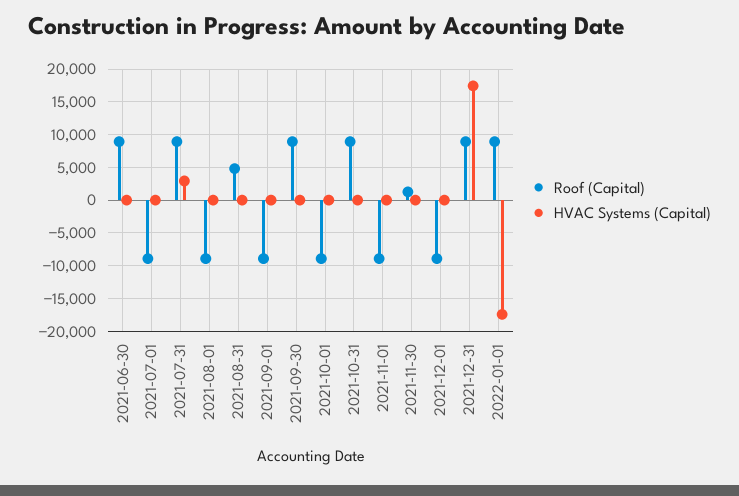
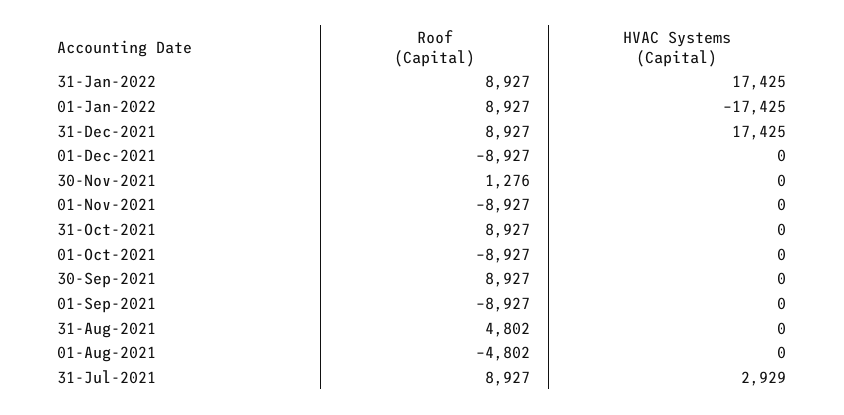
Roof (Capital), 2021-06-30: 9000 -> none
HVAC Systems (Capital), 2021-06-30: 0 -> none
Roof (Capital), 2021-07-01: -9000 -> none
HVAC Systems (Capital), 2021-07-01: 0 -> none
Roof (Capital), 2021-08-01: -9000 -> -4802
Roof (Capital), 31-Jan-2022: none -> 8927
HVAC Systems (Capital), 31-Jan-2022: none -> 17425

